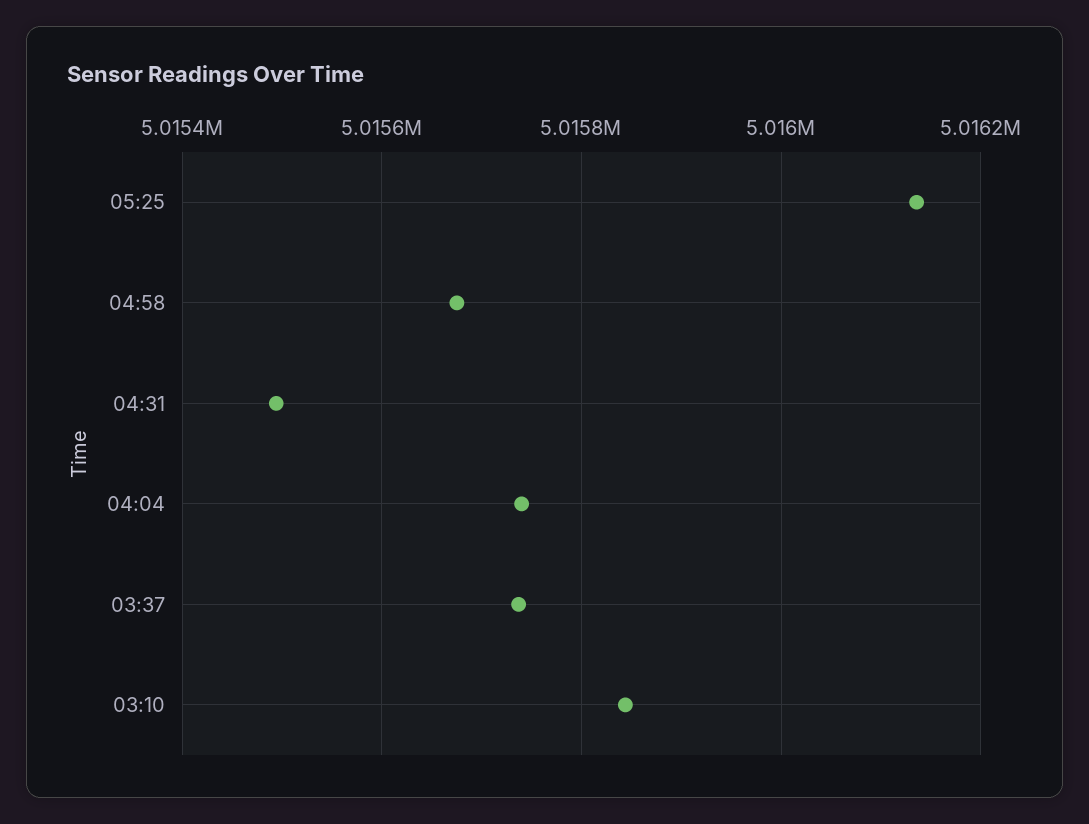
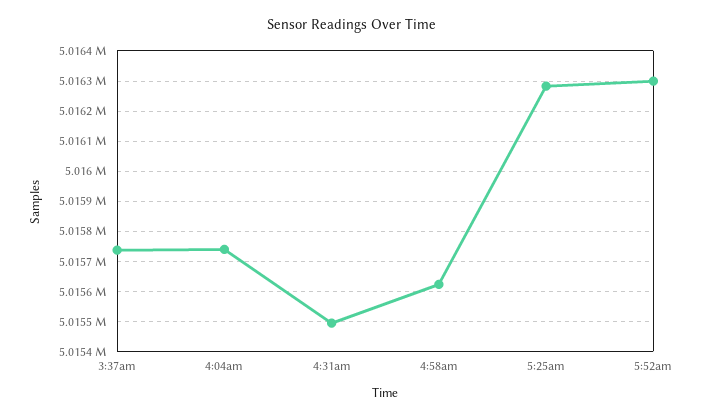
05:25: 5016140 -> 5016280
04:58: 5015680 -> 5015620
03:10: 5015840 -> none
5:52am: none -> 5016300

